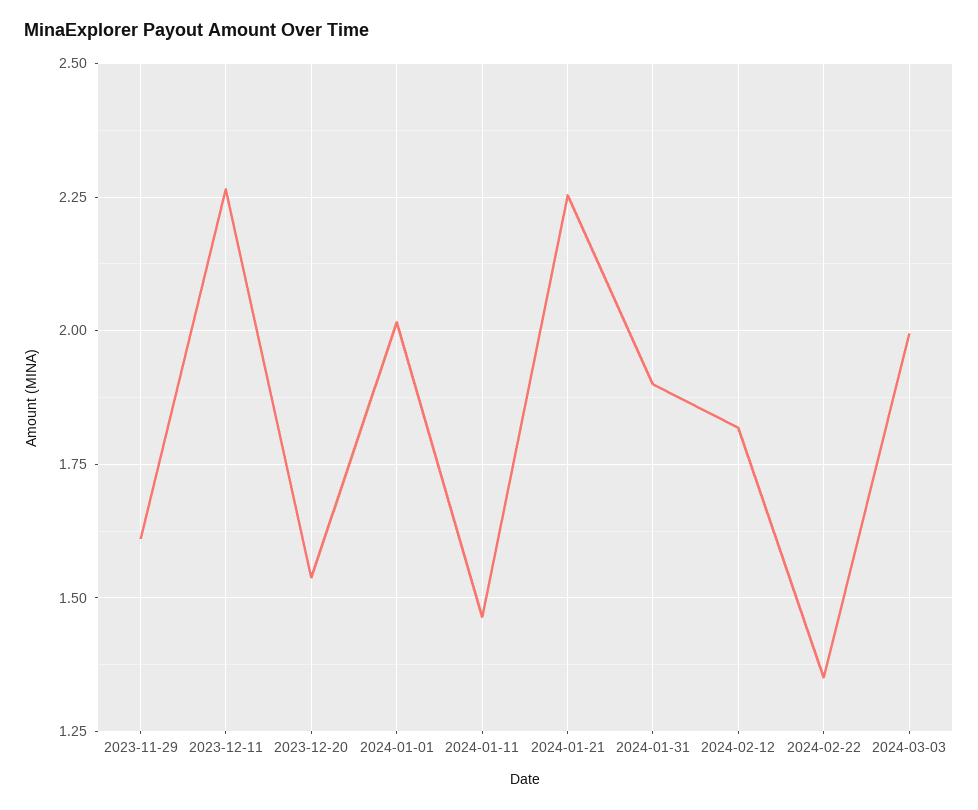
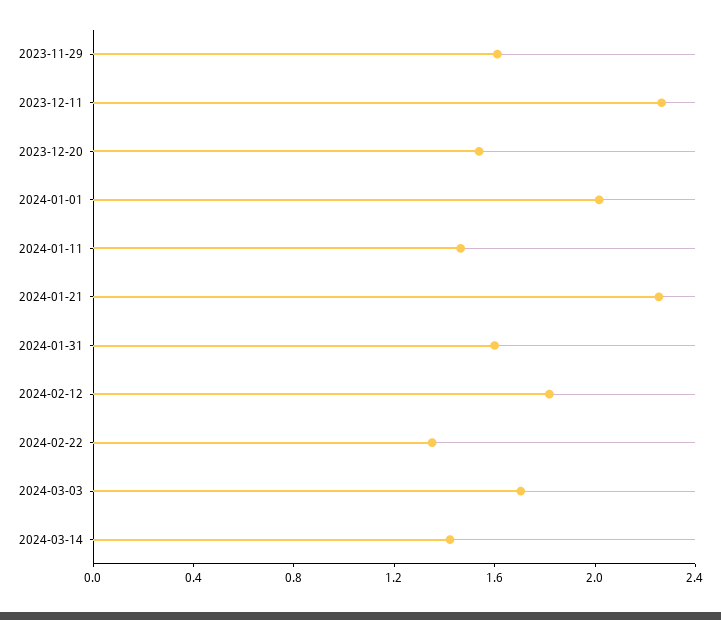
2024-01-31: 1.9 -> 1.6
2024-03-03: 2 -> 1.7
2024-03-14: none -> 1.4

